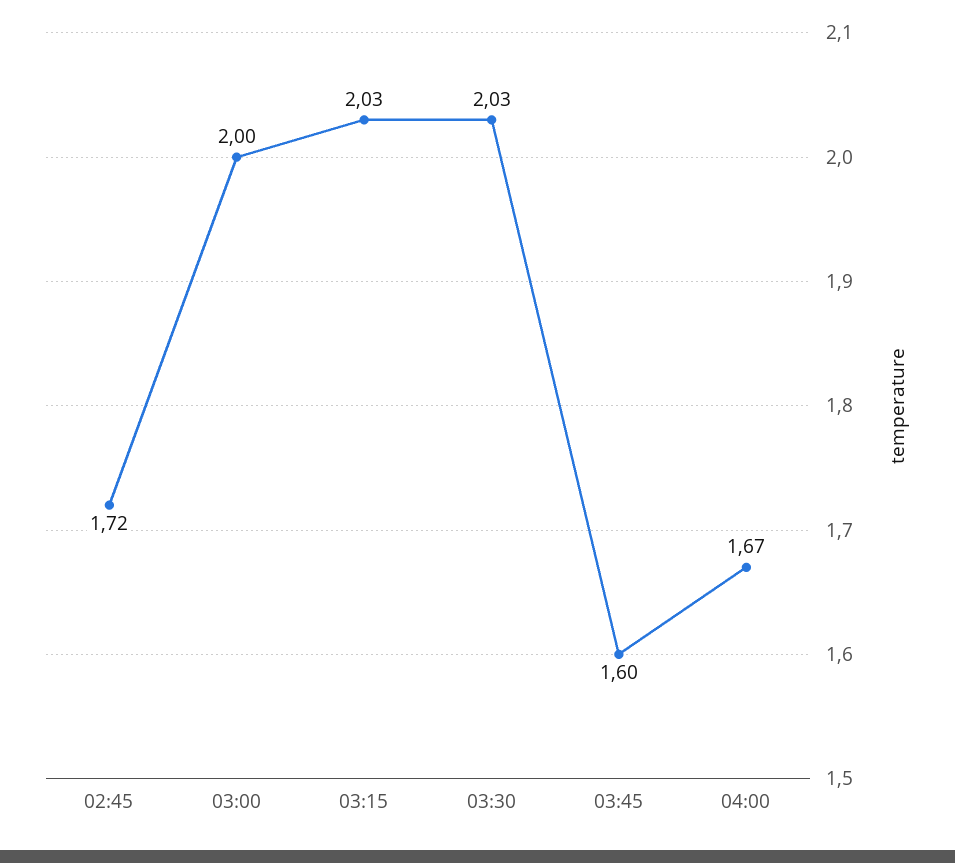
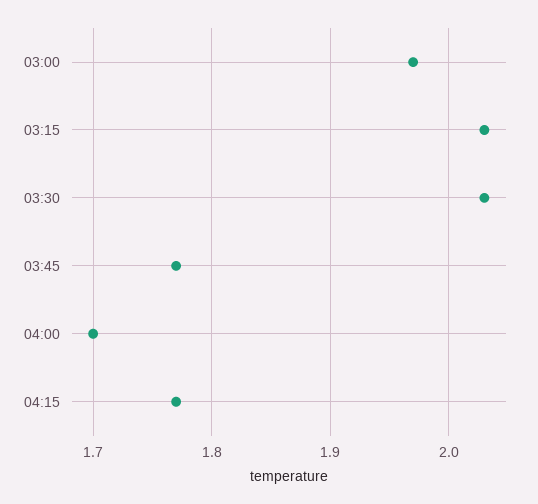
02:45: 1.72 -> none
03:00: 2 -> 1.97
03:45: 1.6 -> 1.77
04:00: 1.67 -> 1.7
04:15: none -> 1.77

